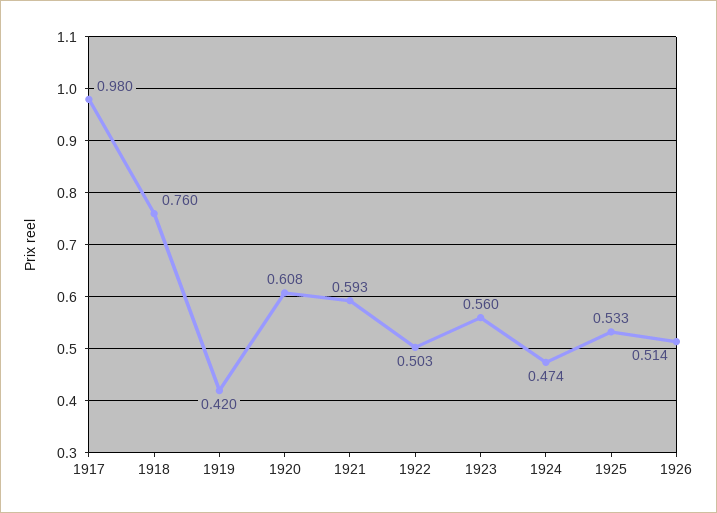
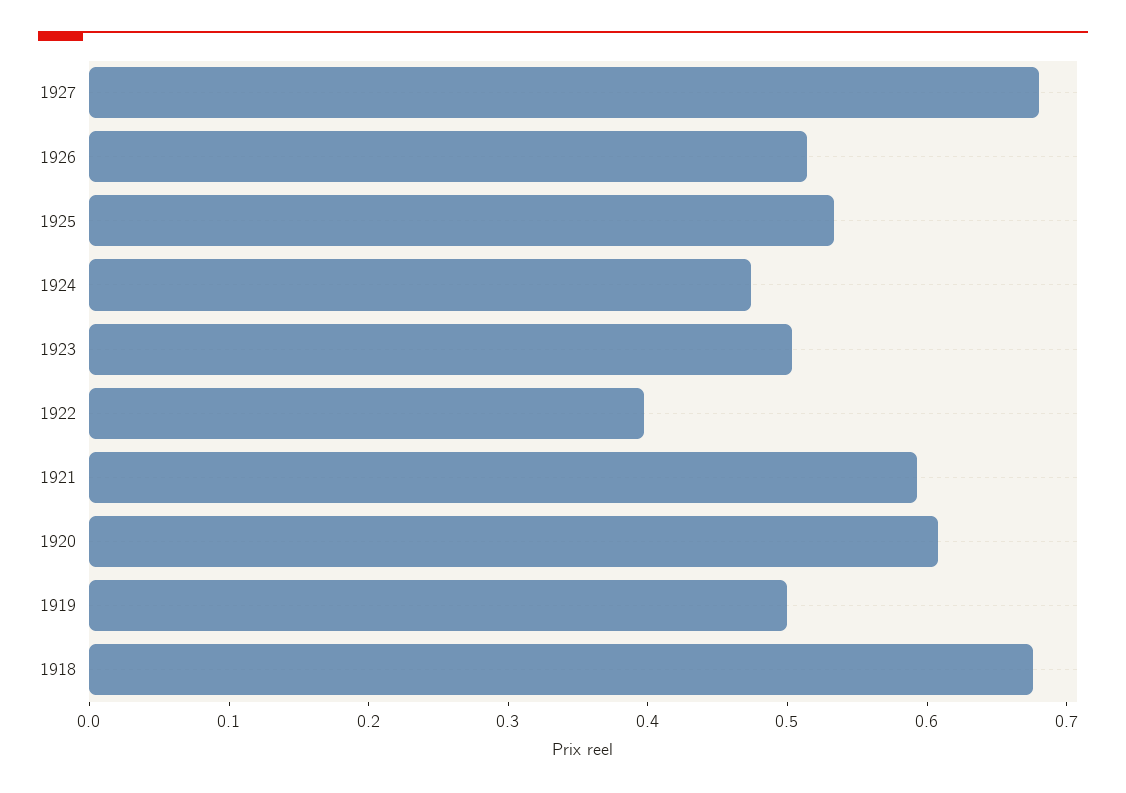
1917: 0.98 -> none
1918: 0.76 -> 0.68
1919: 0.42 -> 0.5
1922: 0.503 -> 0.4
1923: 0.56 -> 0.5
1927: none -> 0.68

